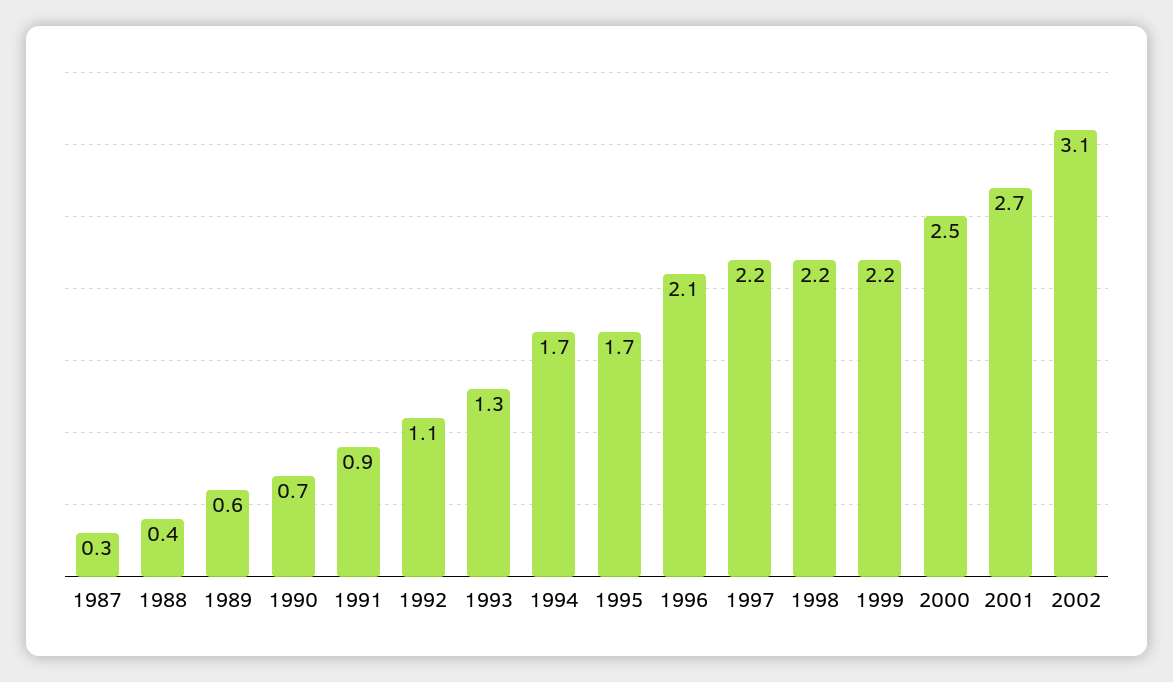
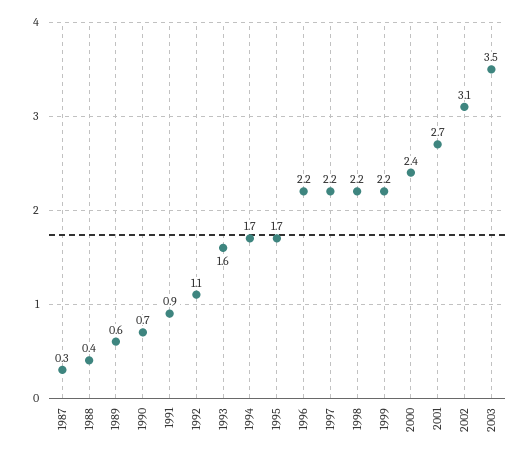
1993: 1.3 -> 1.6
1996: 2.1 -> 2.2
2000: 2.5 -> 2.4
2003: none -> 3.5

